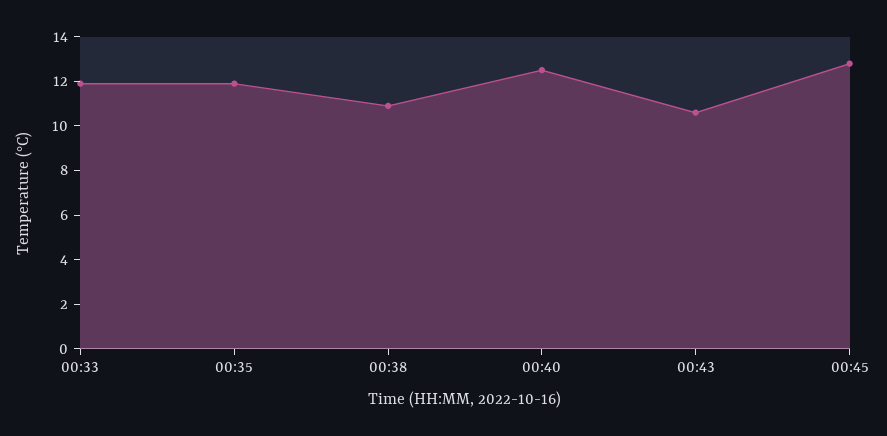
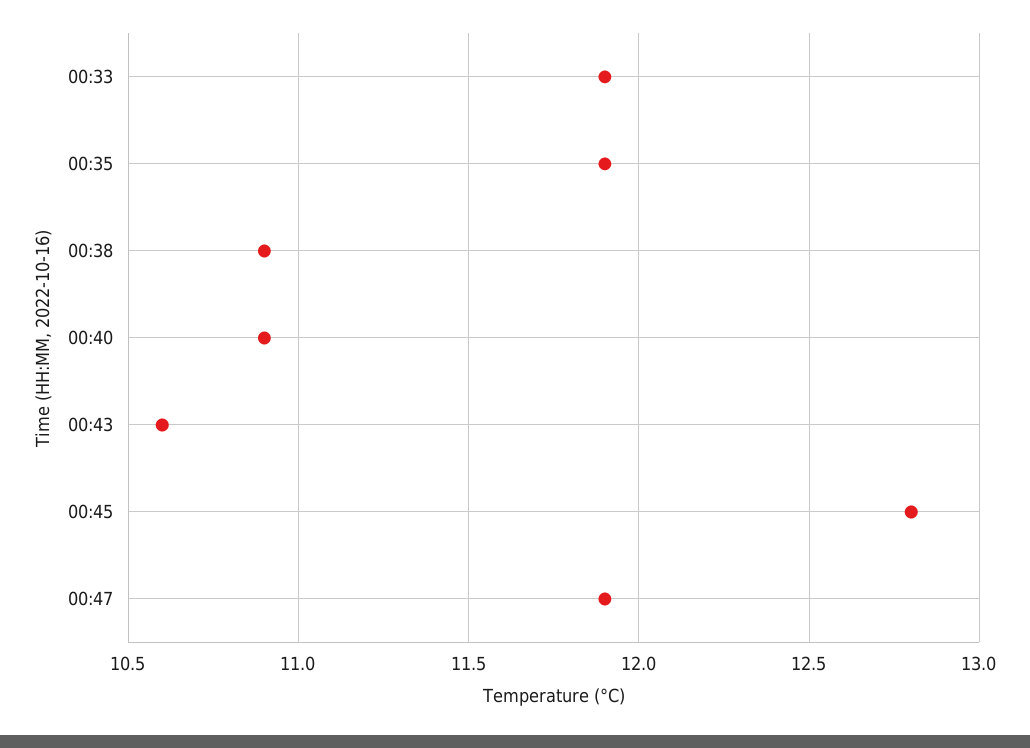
00:40: 12.5 -> 10.9
00:47: none -> 11.9

